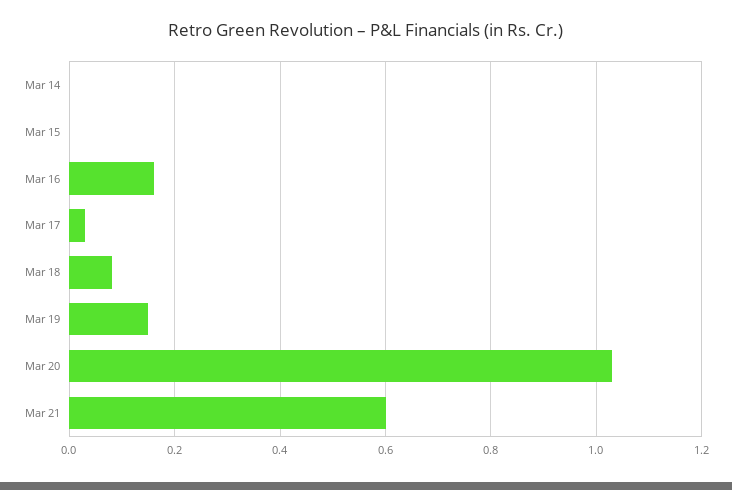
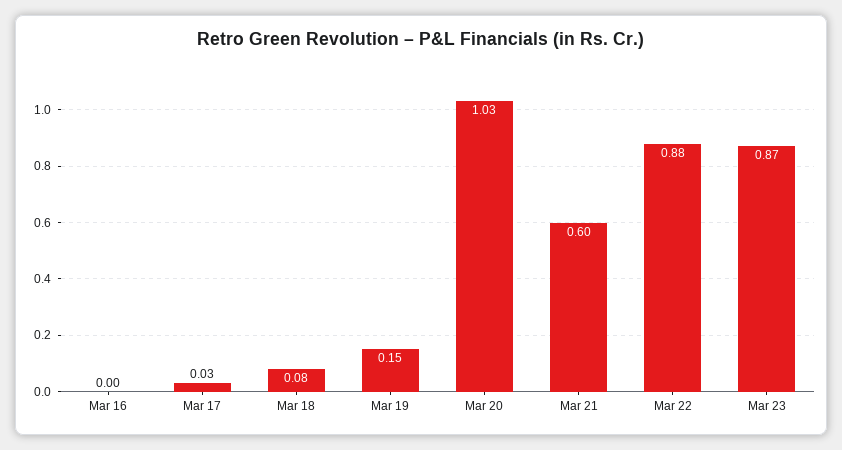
Mar 14: 0 -> none
Mar 15: 0 -> none
Mar 16: 0.15 -> 0
Mar 22: none -> 0.88
Mar 23: none -> 0.87

